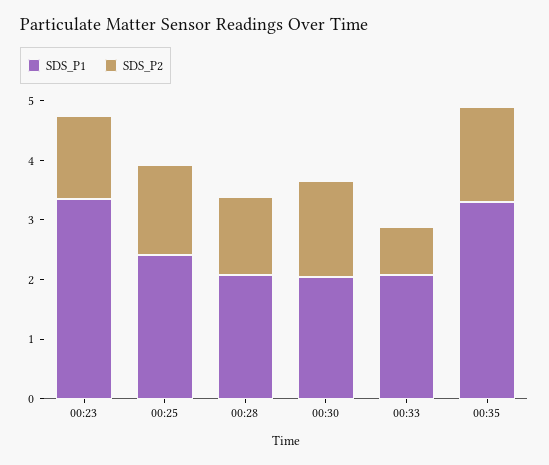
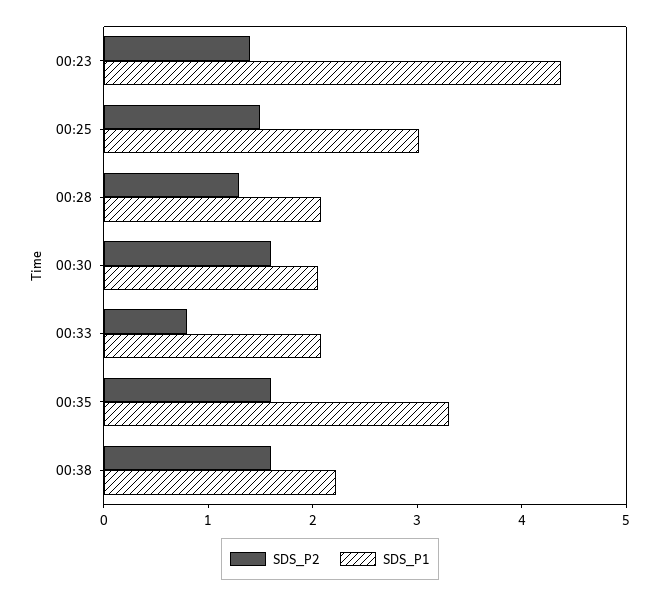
SDS_P1, 00:23: 3.4 -> 4.4
SDS_P1, 00:25: 2.4 -> 3
SDS_P2, 00:38: none -> 1.6
SDS_P1, 00:38: none -> 2.2

